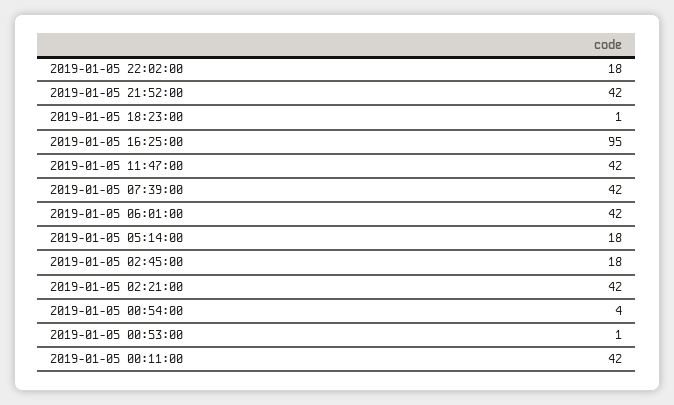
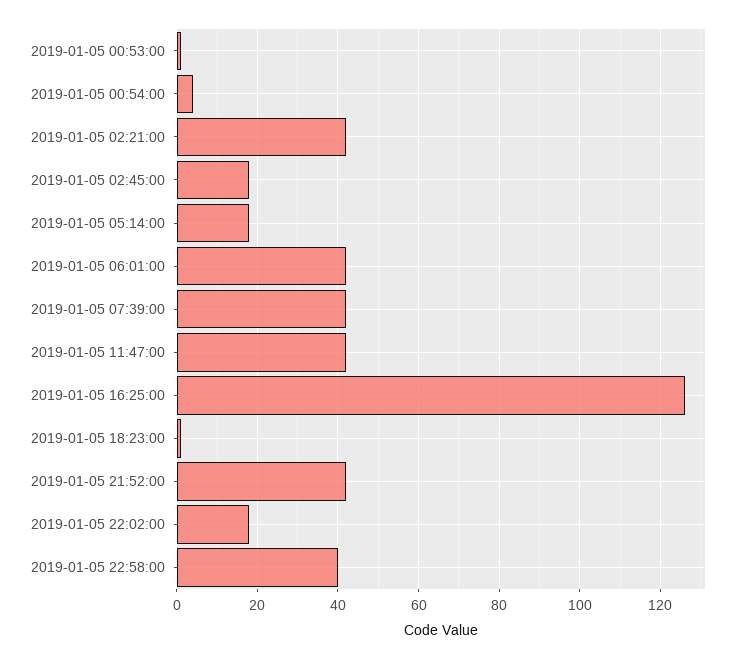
2019-01-05 16:25:00: 95 -> 125
2019-01-05 00:11:00: 42 -> none
2019-01-05 22:58:00: none -> 40

